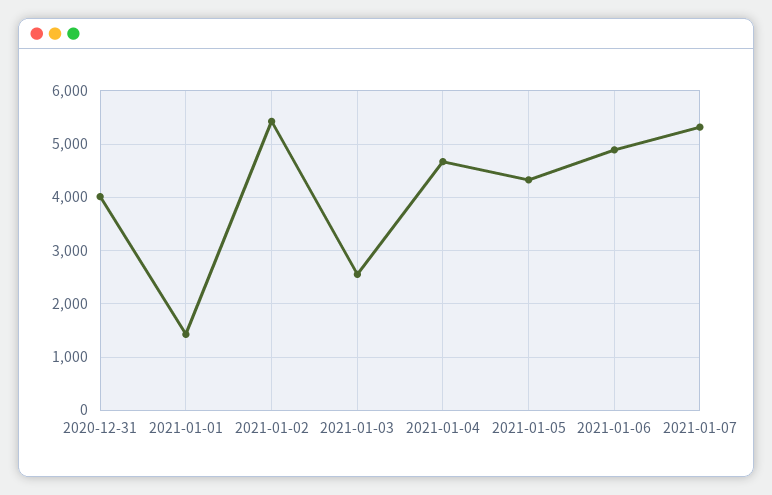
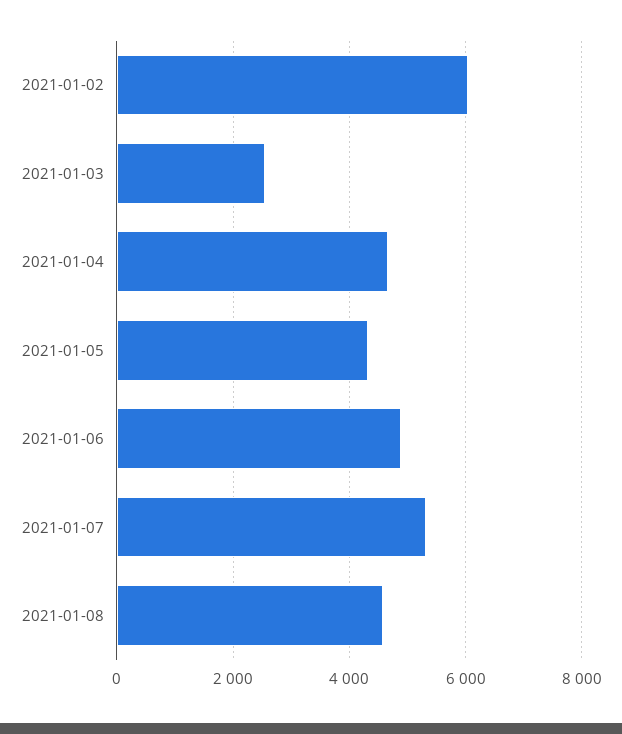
2020-12-31: 4000 -> none
2021-01-01: 1400 -> none
2021-01-02: 5400 -> 6000
2021-01-08: none -> 4600

